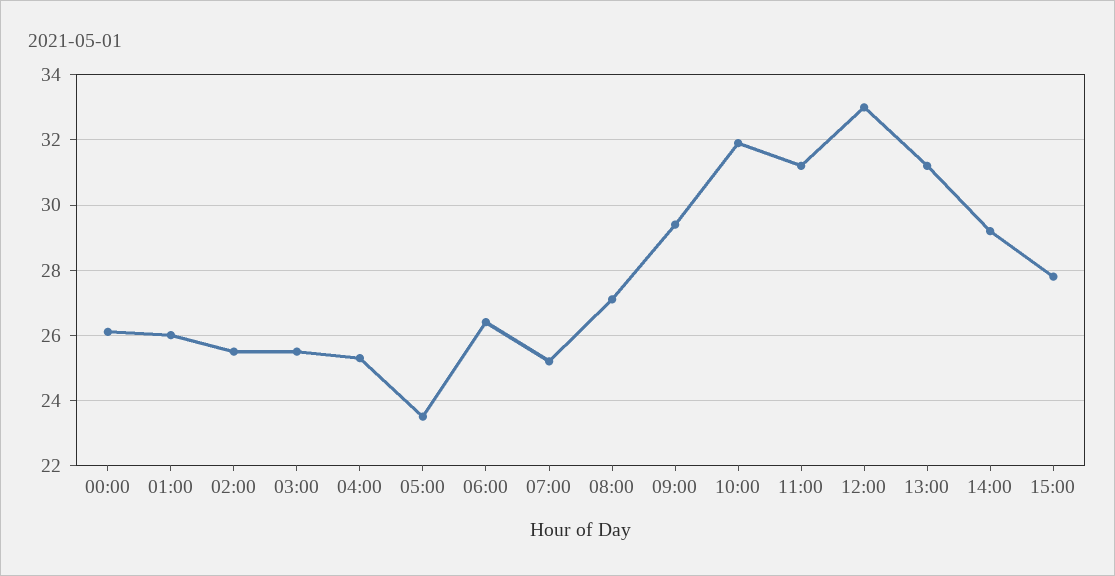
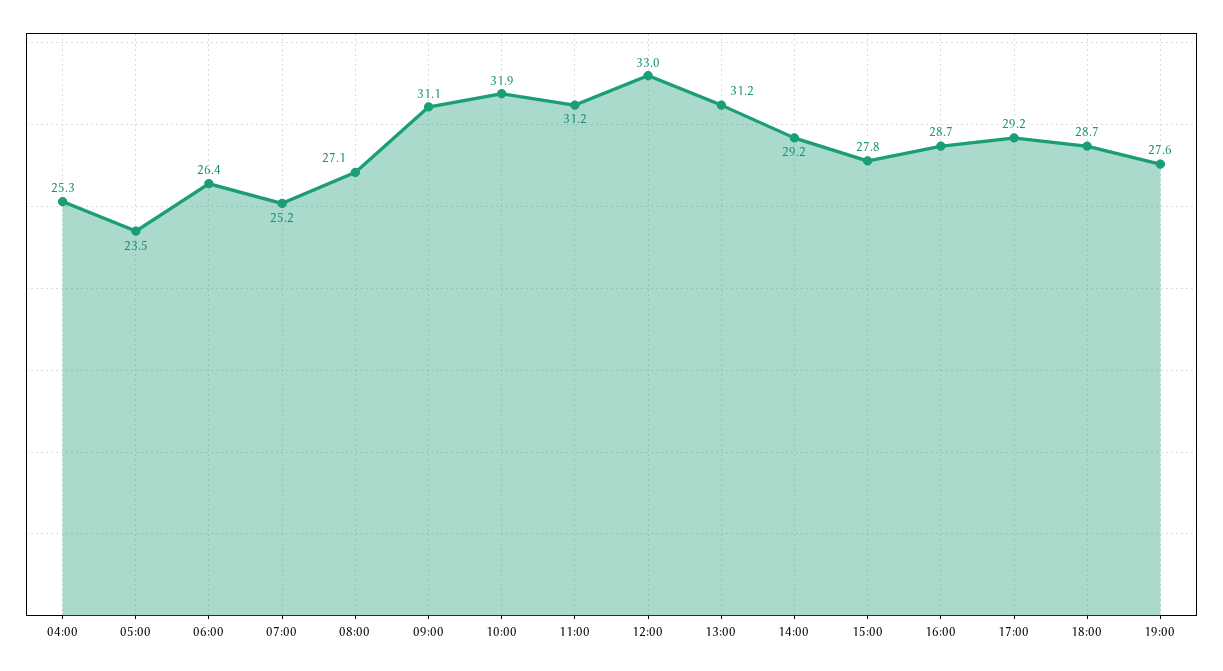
00:00: 26 -> none
01:00: 26 -> none
02:00: 25.5 -> none
03:00: 25.5 -> none
09:00: 29.5 -> 31.1
16:00: none -> 28.7
17:00: none -> 29.2
18:00: none -> 28.7
19:00: none -> 27.6

